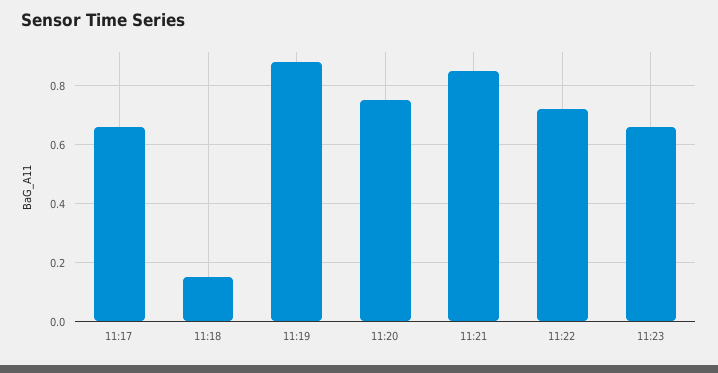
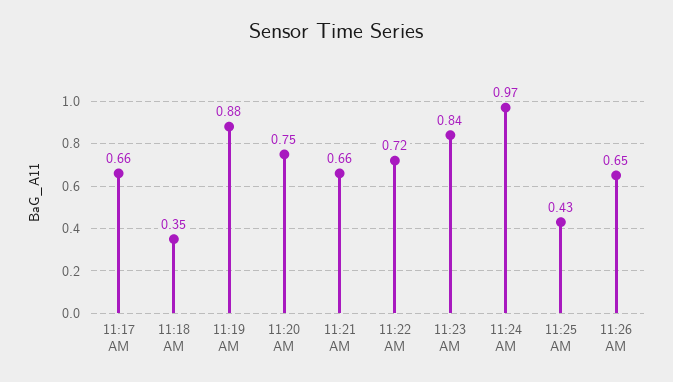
11:18: 0.15 -> 0.35
11:21: 0.85 -> 0.66
11:23: 0.65 -> 0.84
11:24 AM: none -> 0.97
11:25 AM: none -> 0.43
11:26 AM: none -> 0.65

